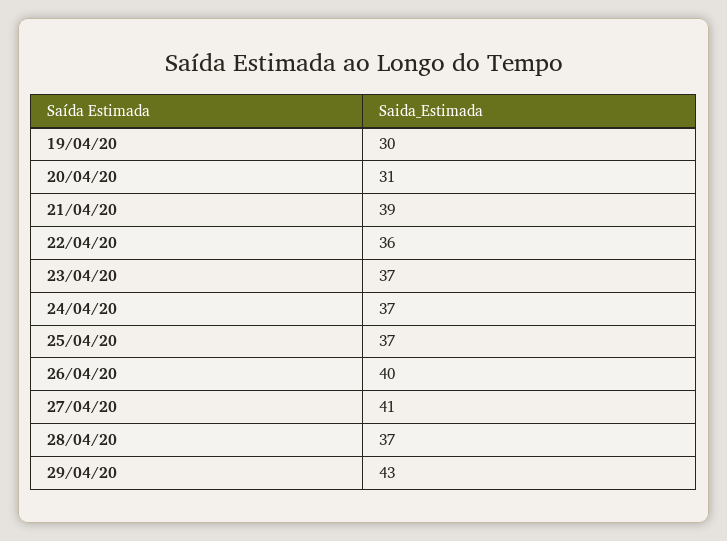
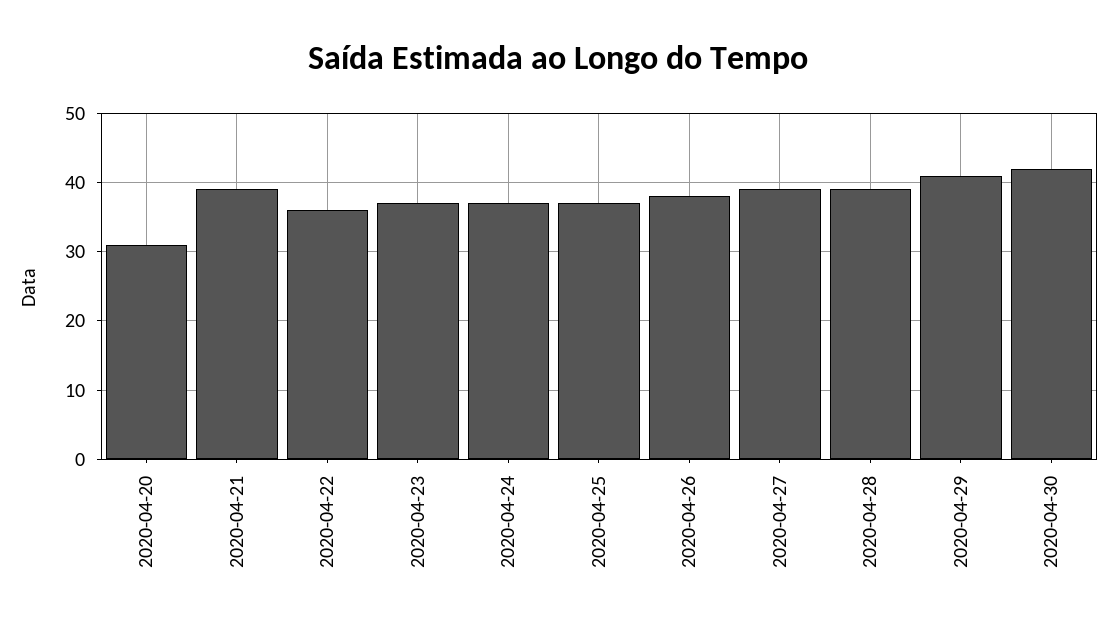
19/04/20: 30 -> none
26/04/20: 40 -> 38
27/04/20: 41 -> 39
28/04/20: 37 -> 39
29/04/20: 43 -> 41
2020-04-30: none -> 42

